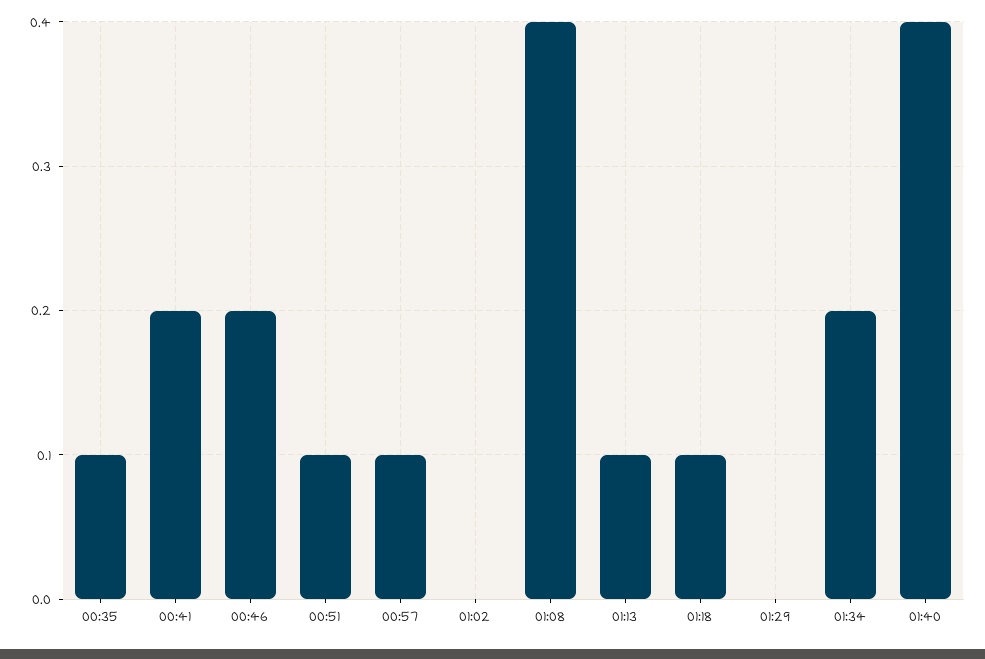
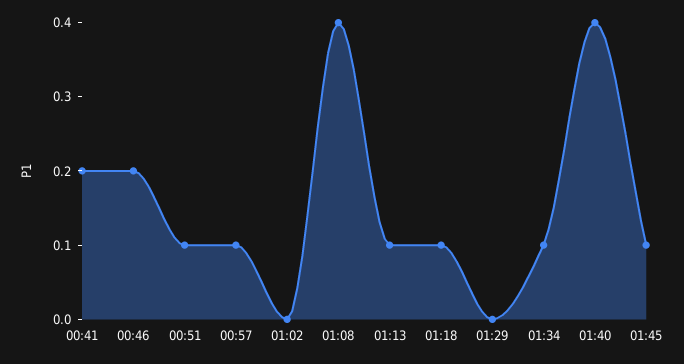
00:35: 0.1 -> none
01:34: 0.2 -> 0.1
01:45: none -> 0.1

